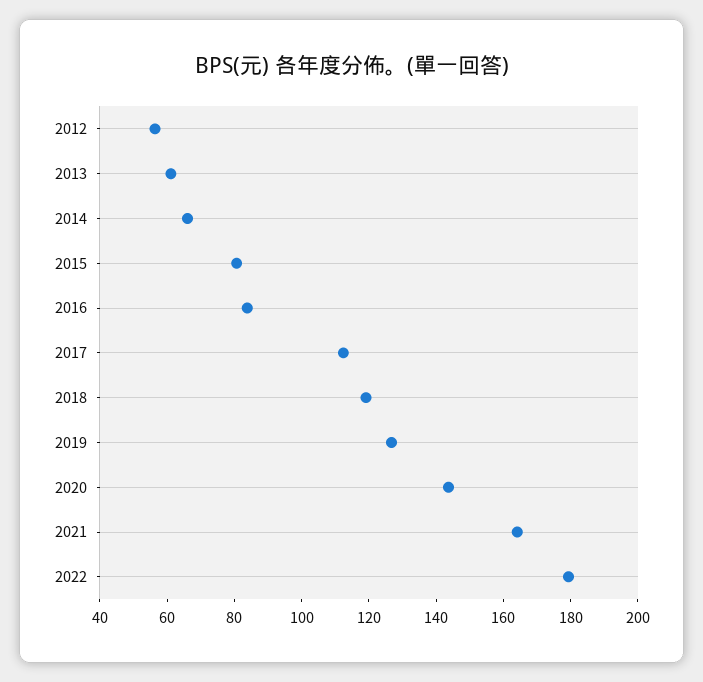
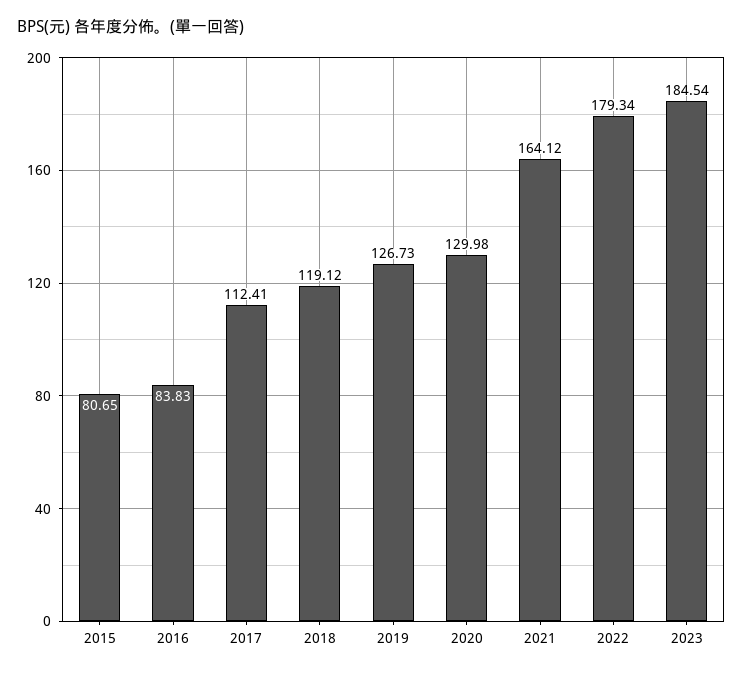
2012: 55 -> none
2013: 60 -> none
2014: 65 -> none
2020: 145 -> 129.98
2023: none -> 184.54

